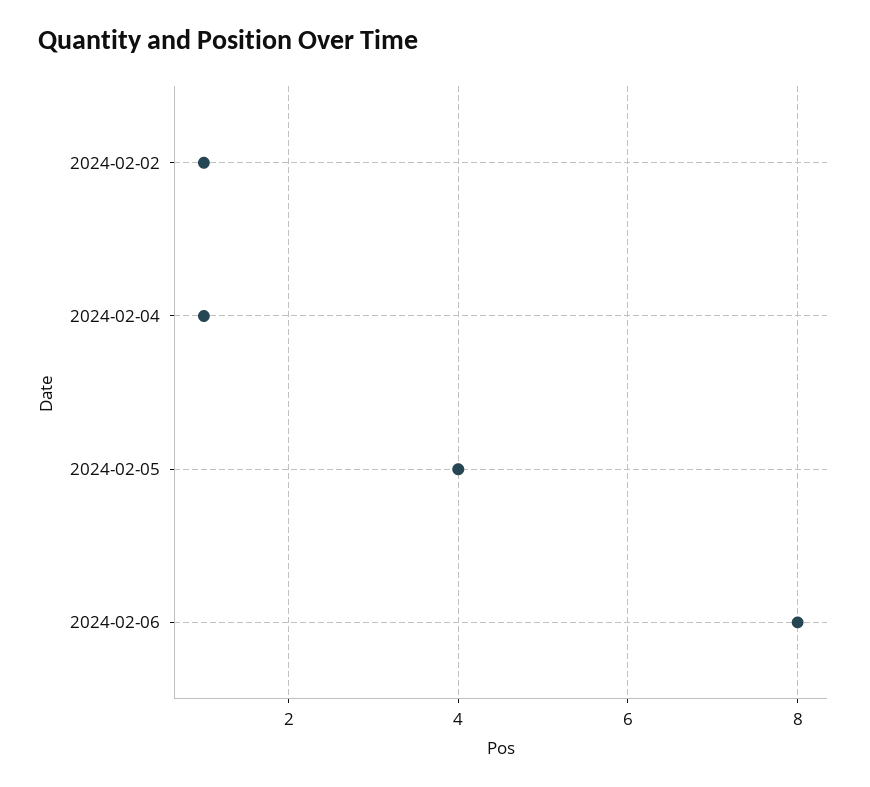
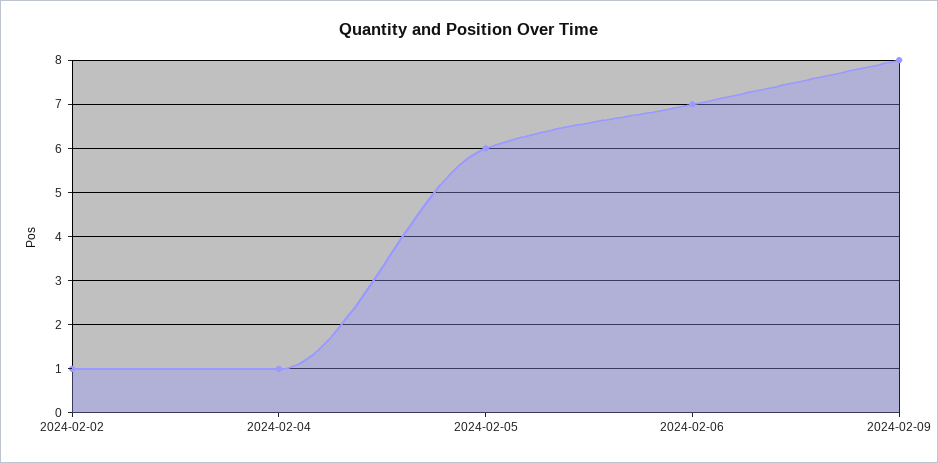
2024-02-05: 4 -> 6
2024-02-06: 8 -> 7
2024-02-09: none -> 8

